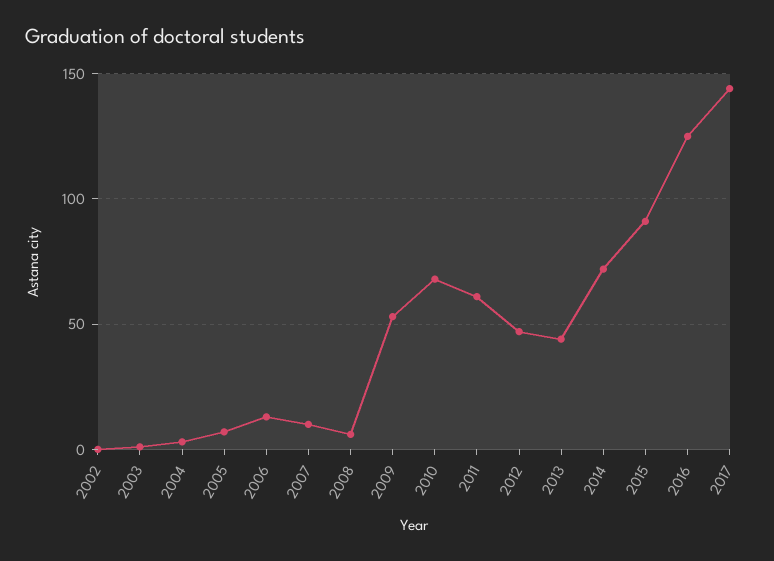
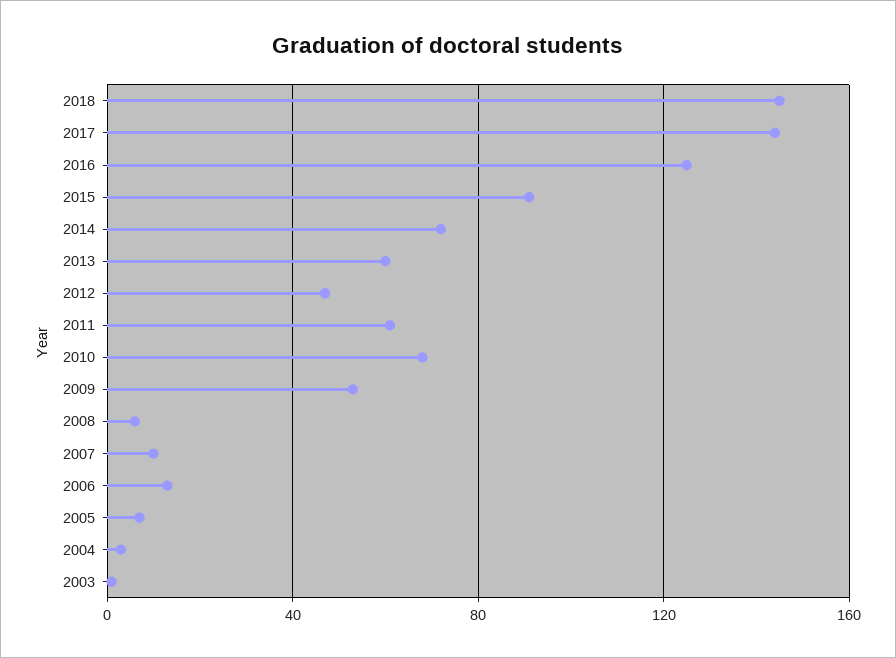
2002: 0 -> none
2013: 45 -> 60
2018: none -> 145

